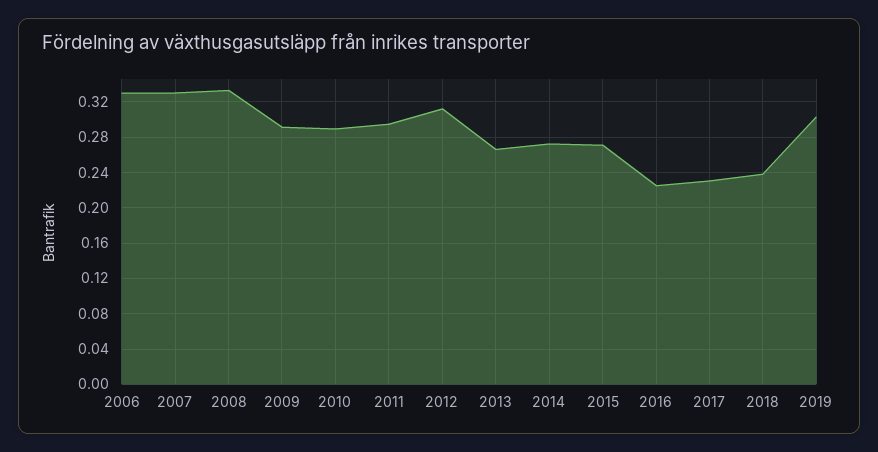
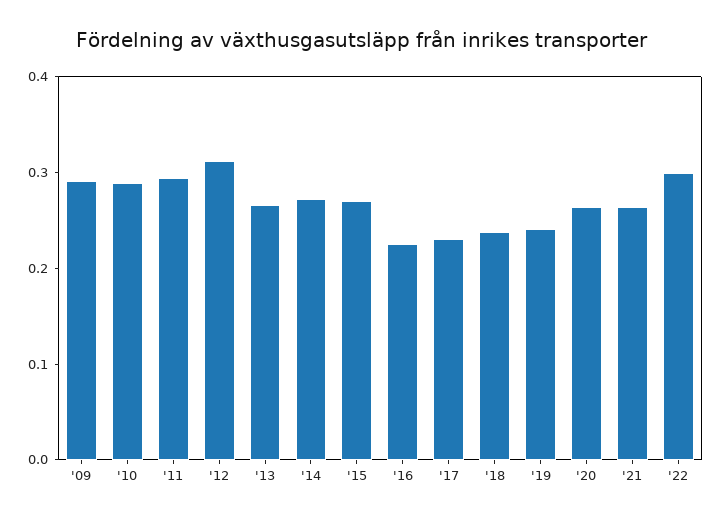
2006: 0.33 -> none
2007: 0.33 -> none
2008: 0.33 -> none
2019: 0.3 -> 0.24
'20: none -> 0.26
'21: none -> 0.26
'22: none -> 0.3

